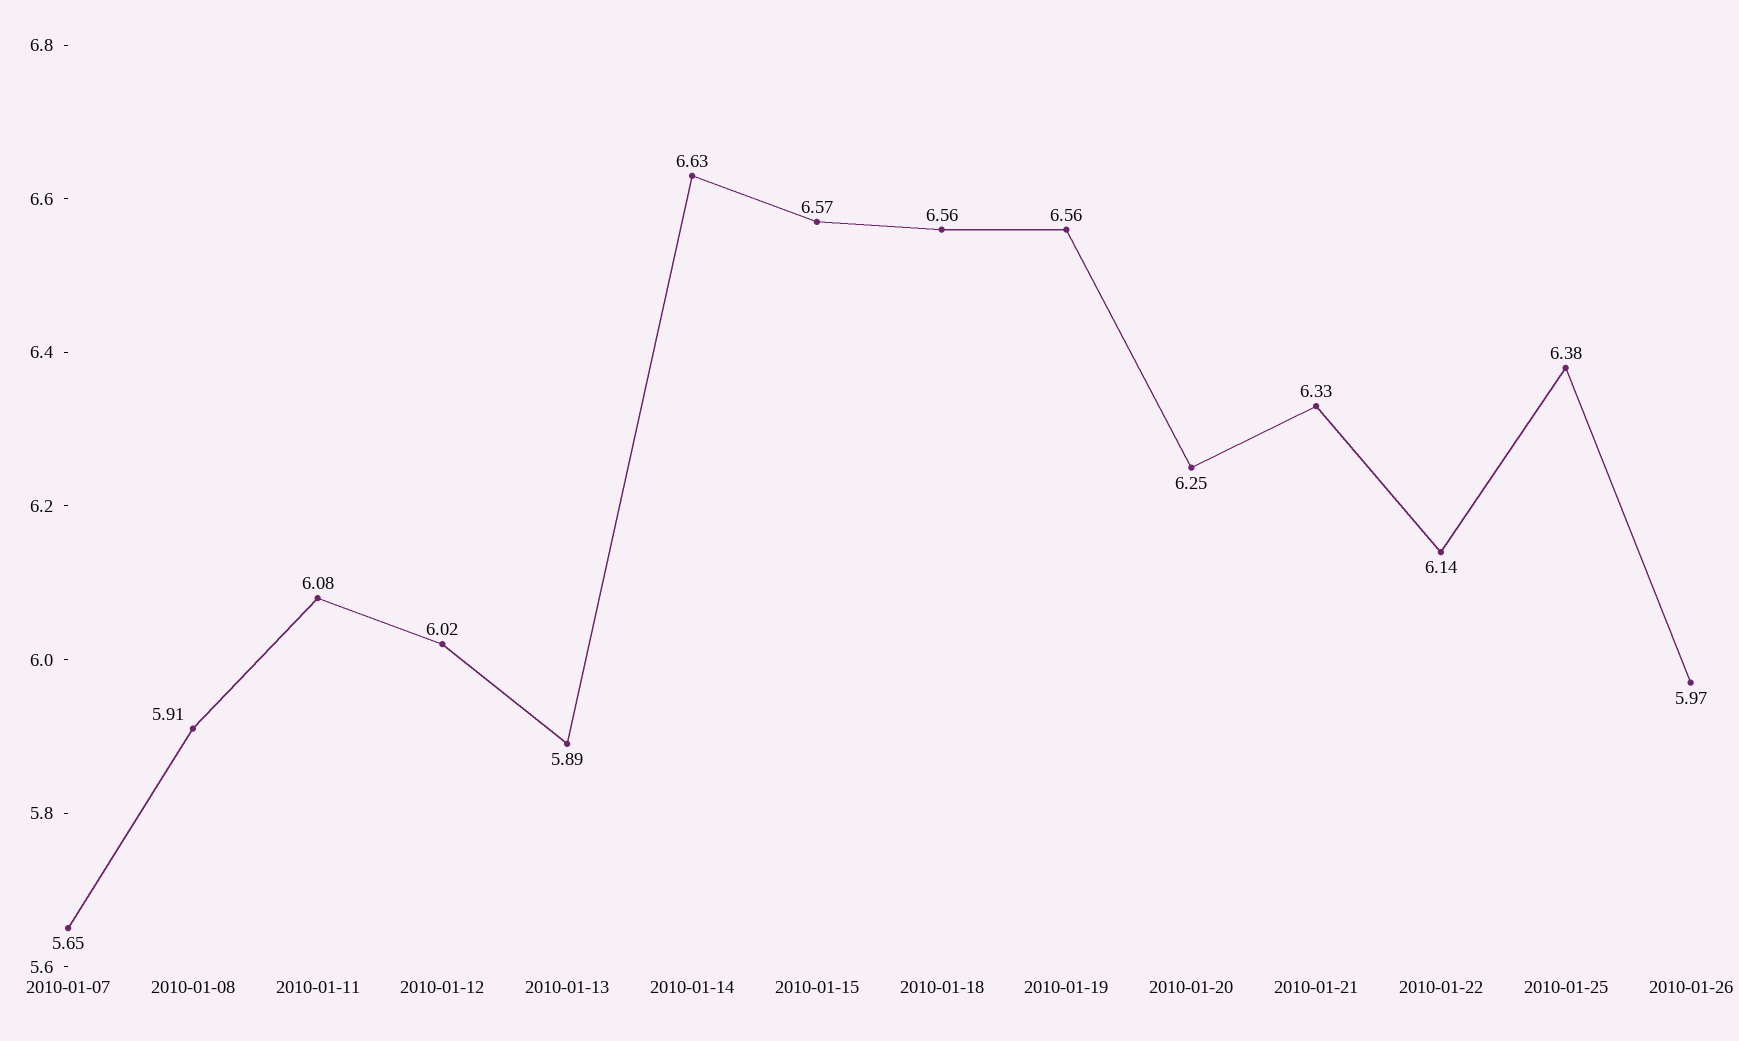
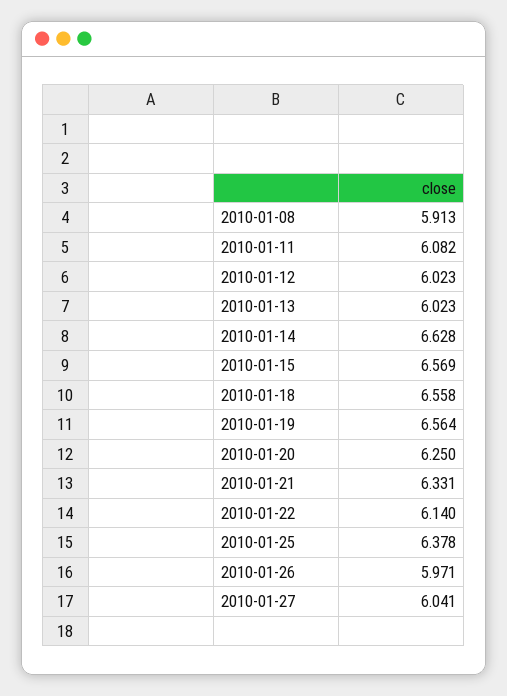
2010-01-07: 5.65 -> none
2010-01-13: 5.89 -> 6.023
2010-01-27: none -> 6.041

